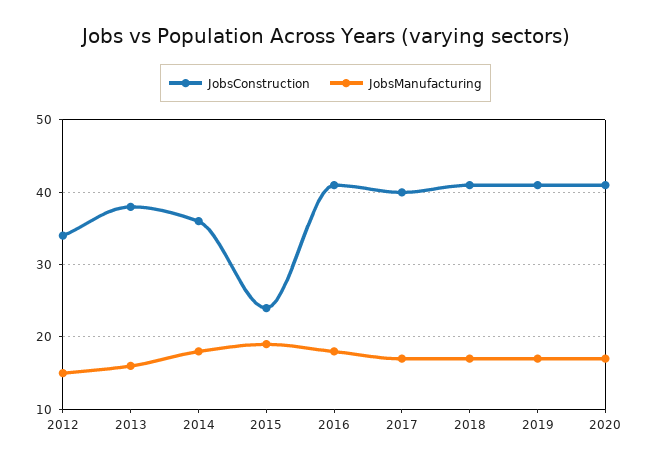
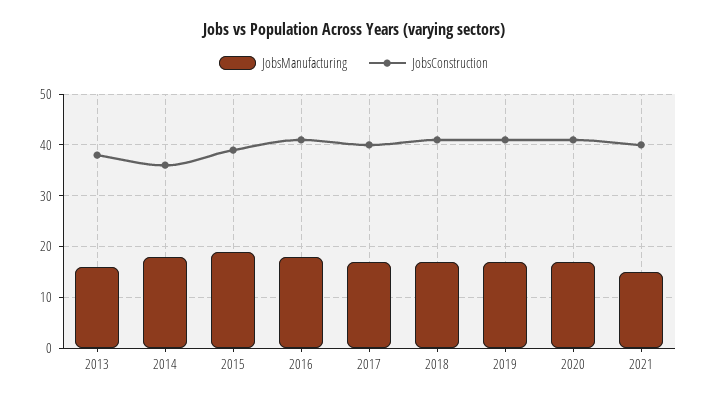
JobsConstruction, 2012: 34 -> none
JobsManufacturing, 2012: 15 -> none
JobsConstruction, 2015: 24 -> 40
JobsManufacturing, 2021: none -> 15
JobsConstruction, 2021: none -> 40

